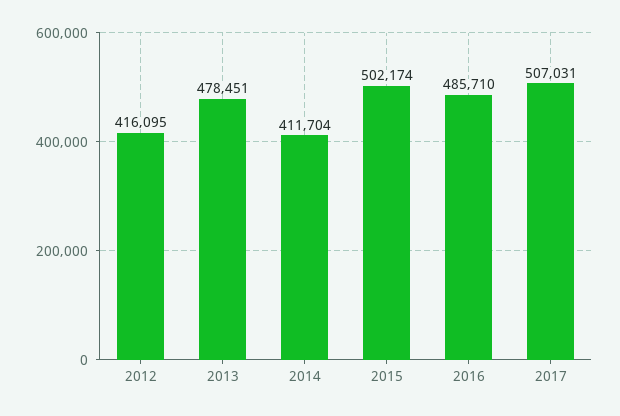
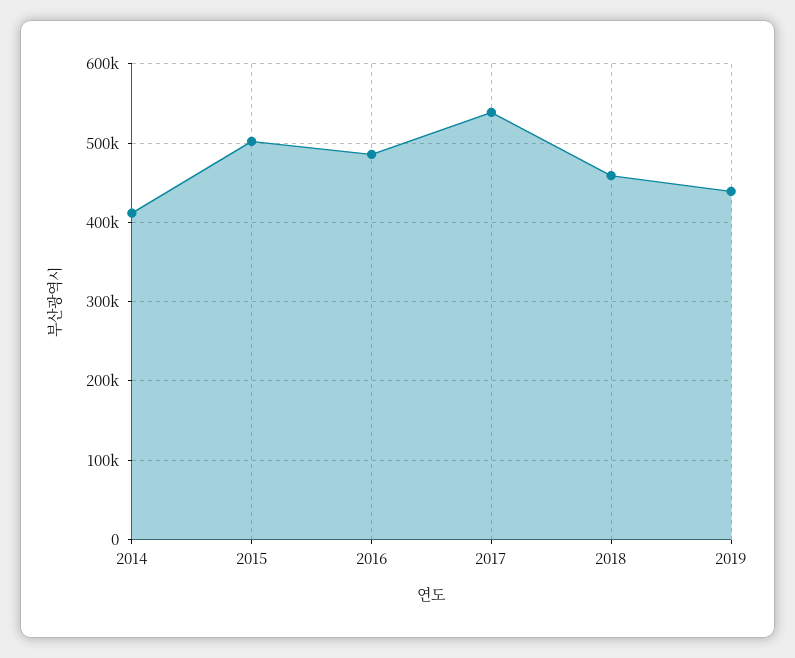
2012: 416095 -> none
2013: 478451 -> none
2017: 507031 -> 540000
2018: none -> 460000
2019: none -> 440000

